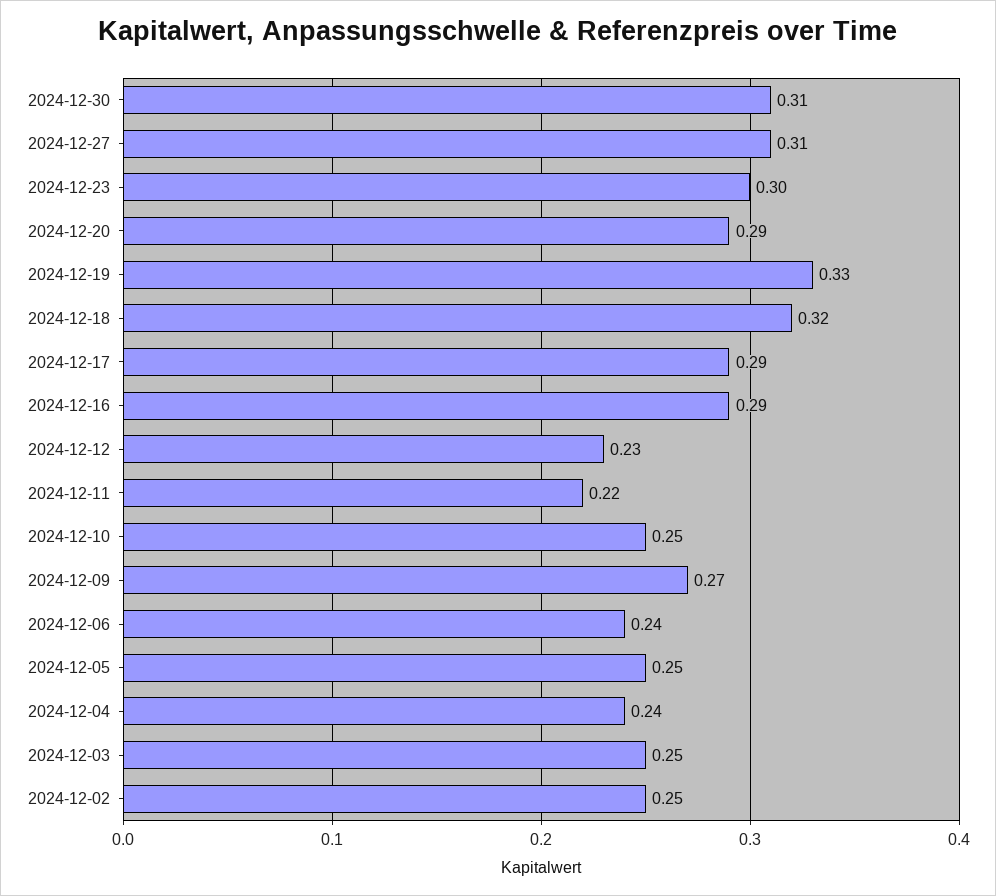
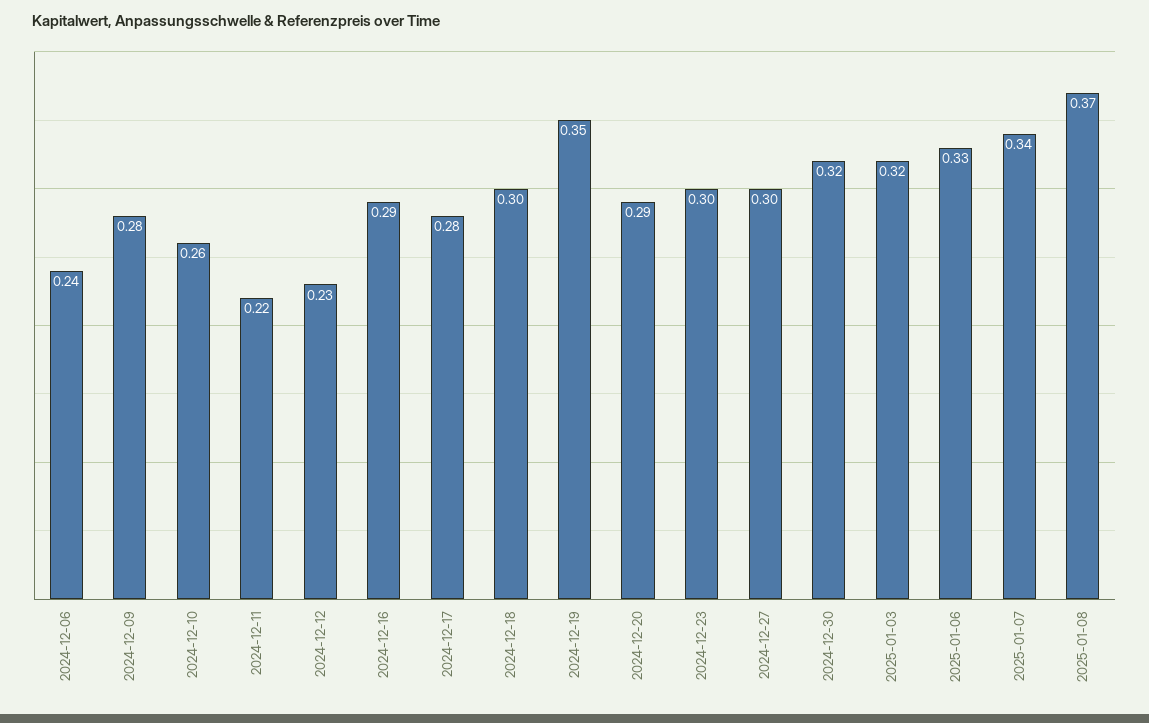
2024-12-30: 0.31 -> 0.32
2024-12-27: 0.31 -> 0.3
2024-12-19: 0.33 -> 0.35
2024-12-18: 0.32 -> 0.3
2024-12-17: 0.29 -> 0.28
2024-12-10: 0.25 -> 0.26
2024-12-09: 0.27 -> 0.28
2024-12-05: 0.25 -> none
2024-12-04: 0.24 -> none
2024-12-03: 0.25 -> none
2024-12-02: 0.25 -> none
2025-01-03: none -> 0.32
2025-01-06: none -> 0.33
2025-01-07: none -> 0.34
2025-01-08: none -> 0.37

